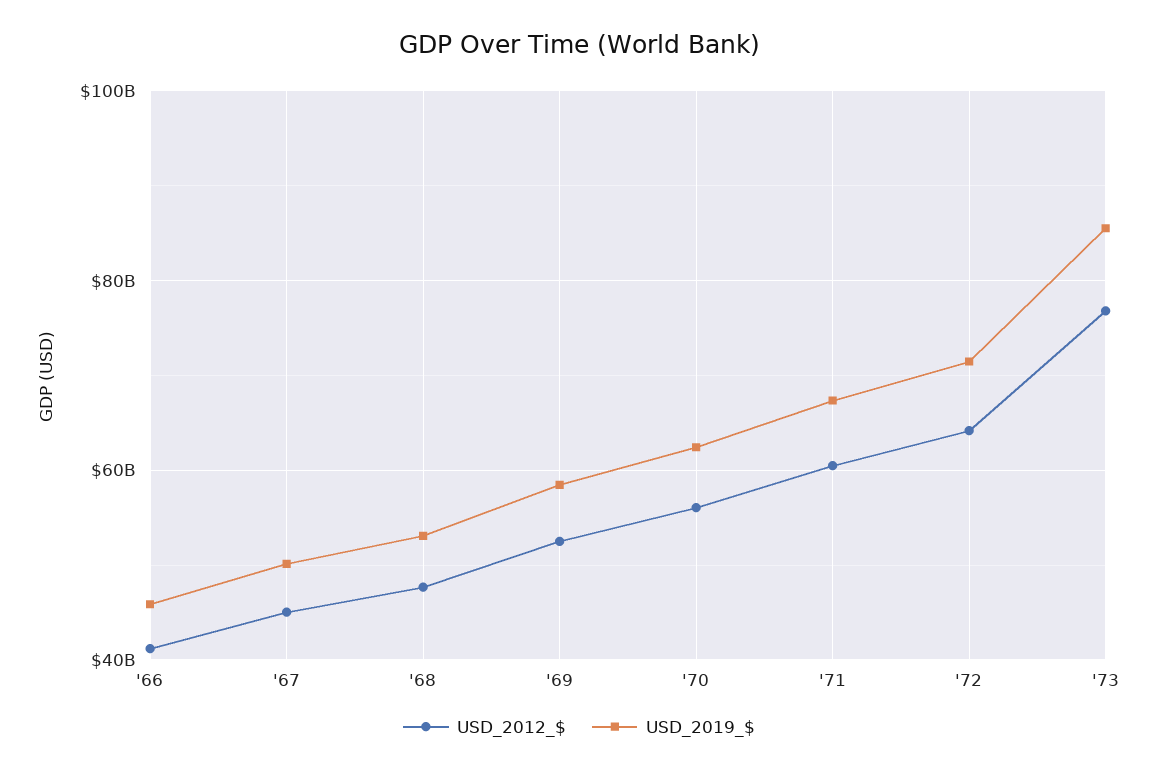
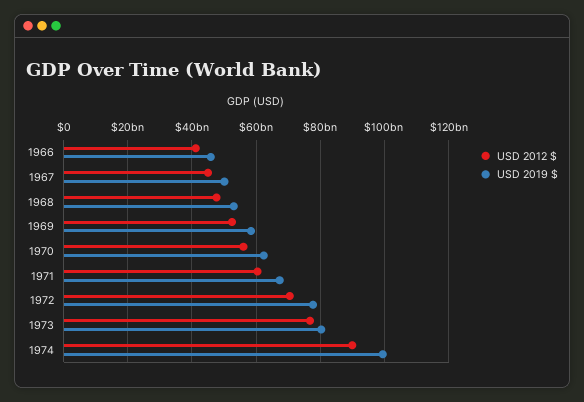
USD_2012_$, '72: 64000000000 -> 70000000000
USD_2019_$, '72: 72000000000 -> 78000000000
USD_2019_$, '73: 86000000000 -> 80000000000
USD_2012_$, 1974: none -> 90000000000
USD_2019_$, 1974: none -> 100000000000

